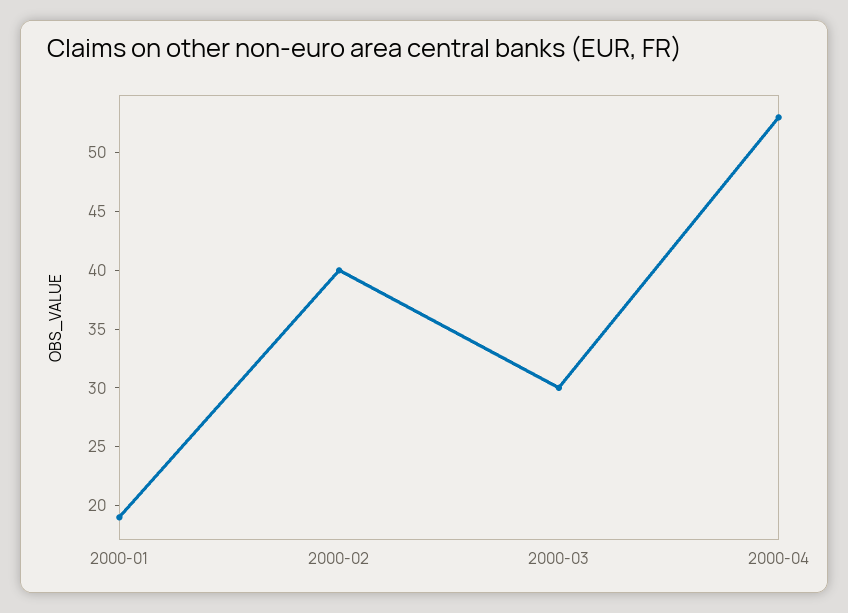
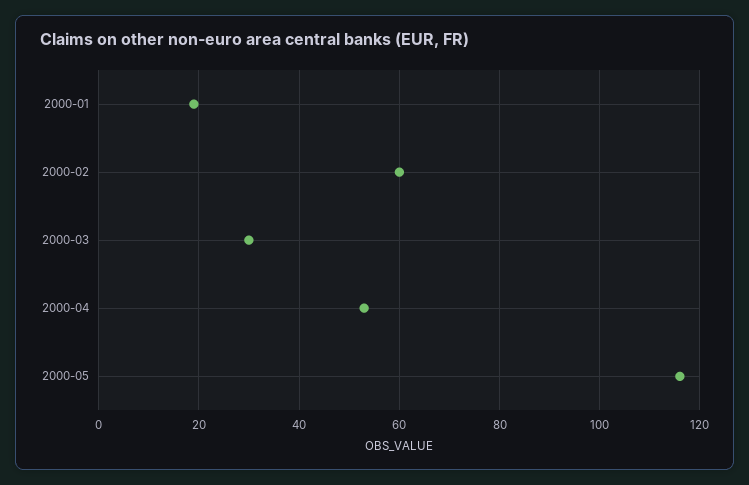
2000-02: 40 -> 60
2000-05: none -> 115

